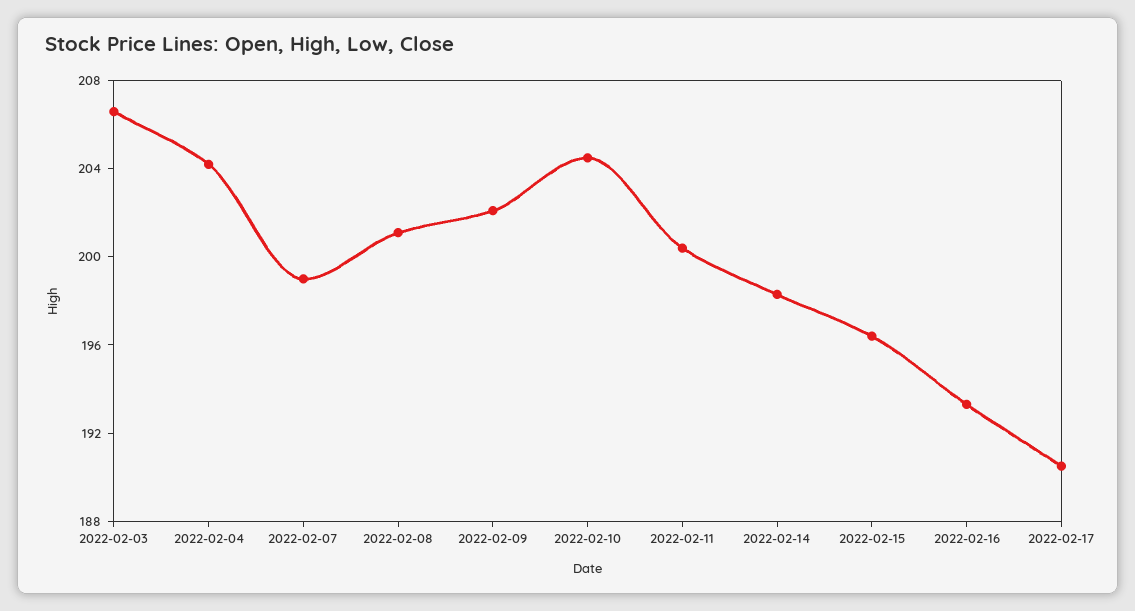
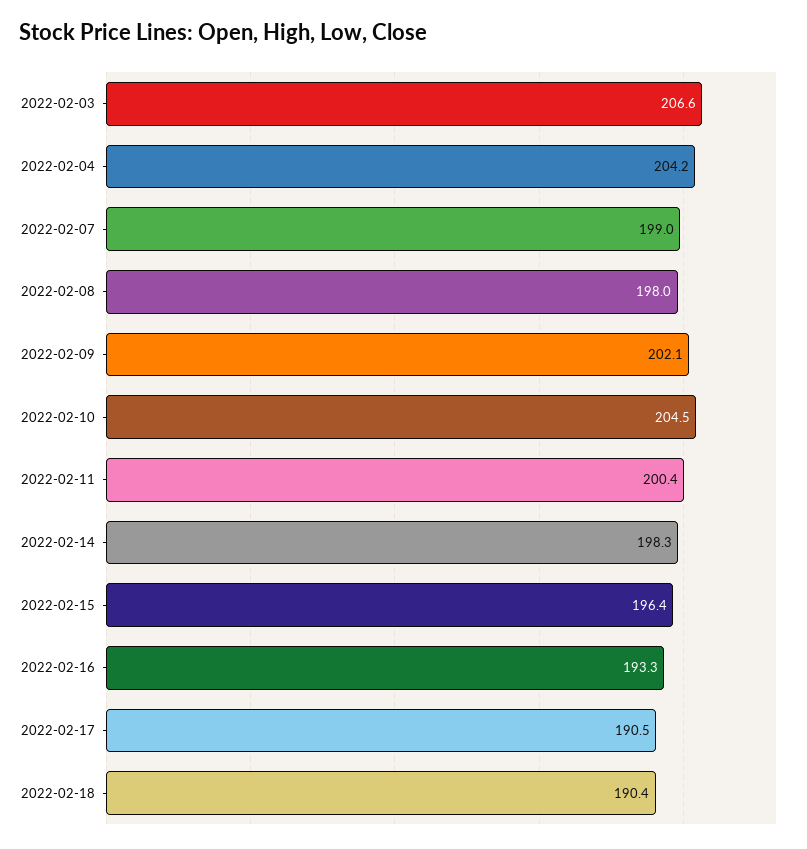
2022-02-08: 201 -> 198
2022-02-18: none -> 190.4

